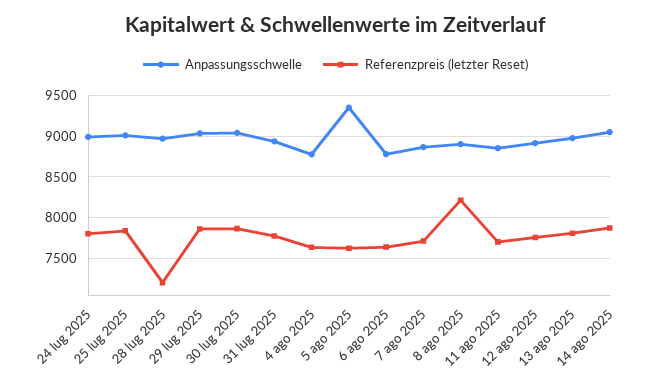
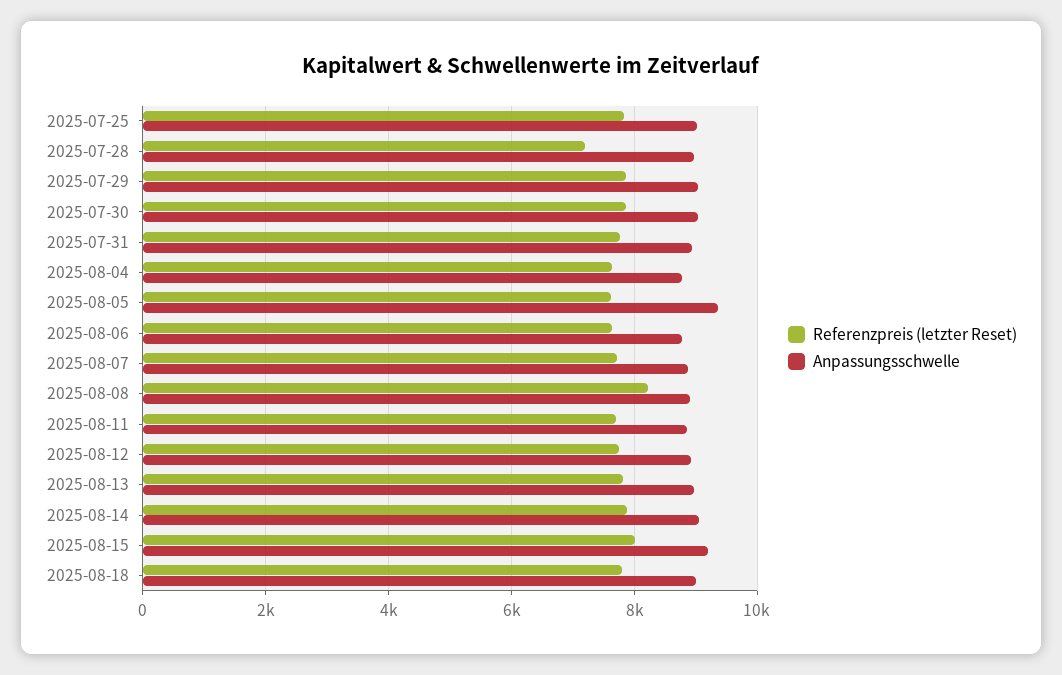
Anpassungsschwelle, 24 lug 2025: 9000 -> none
Referenzpreis (letzter Reset), 24 lug 2025: 7800 -> none
Referenzpreis (letzter Reset), 2025-08-15: none -> 8000
Anpassungsschwelle, 2025-08-15: none -> 9200
Referenzpreis (letzter Reset), 2025-08-18: none -> 7800
Anpassungsschwelle, 2025-08-18: none -> 9000

